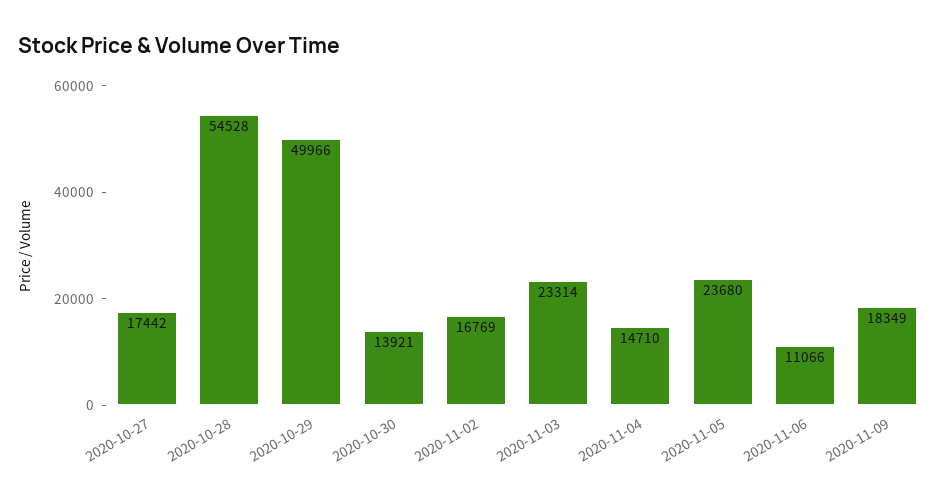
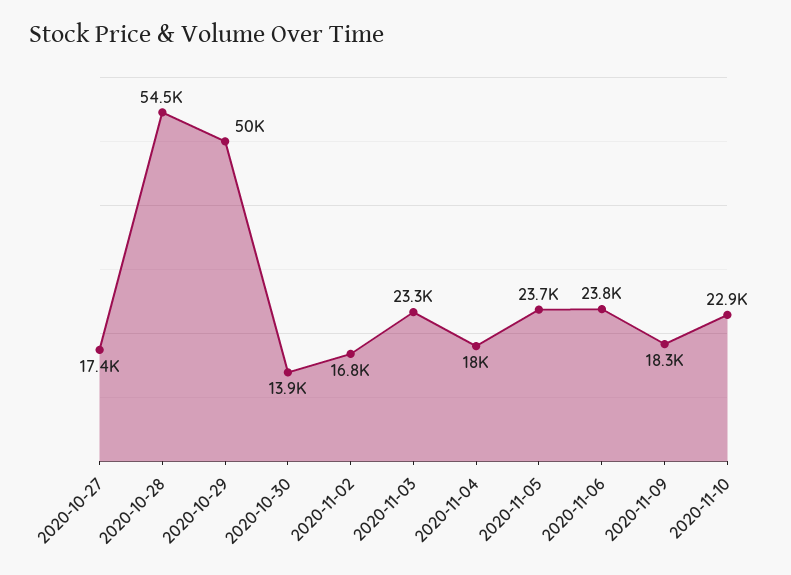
2020-11-04: 14710 -> 18000
2020-11-06: 11066 -> 23800
2020-11-10: none -> 22900

